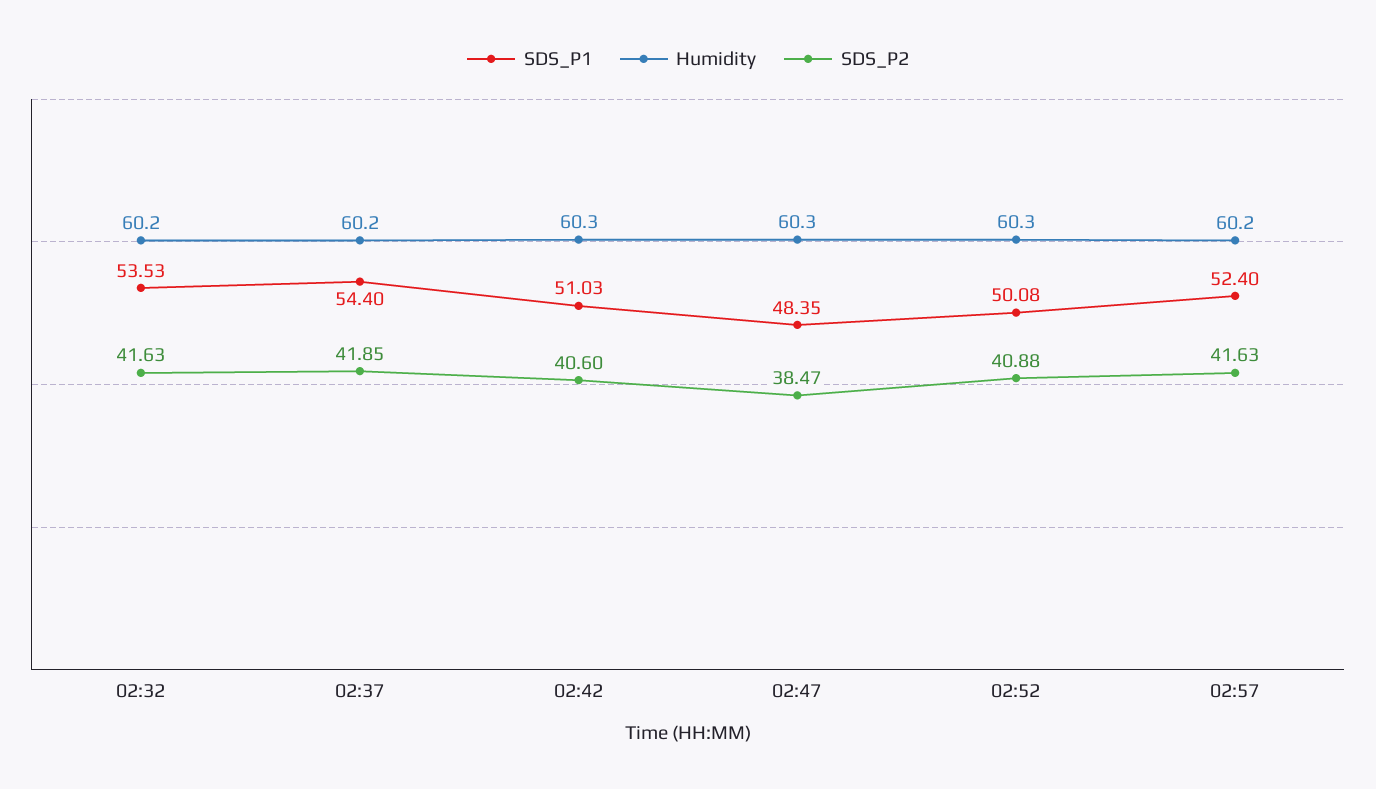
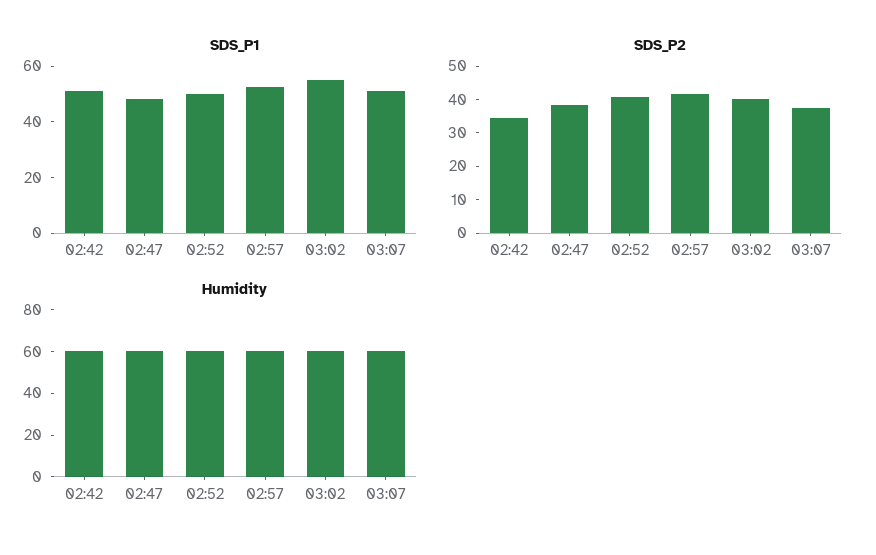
SDS_P1, 02:32: 53.53 -> none
Humidity, 02:32: 60.2 -> none
SDS_P2, 02:32: 41.63 -> none
SDS_P1, 02:37: 54.4 -> none
Humidity, 02:37: 60.2 -> none
SDS_P2, 02:37: 41.85 -> none
SDS_P2, 02:42: 40.6 -> 35
SDS_P1, 03:02: none -> 55
SDS_P1, 03:07: none -> 50
SDS_P2, 03:02: none -> 40
SDS_P2, 03:07: none -> 37.5
Humidity, 03:02: none -> 60
Humidity, 03:07: none -> 60

